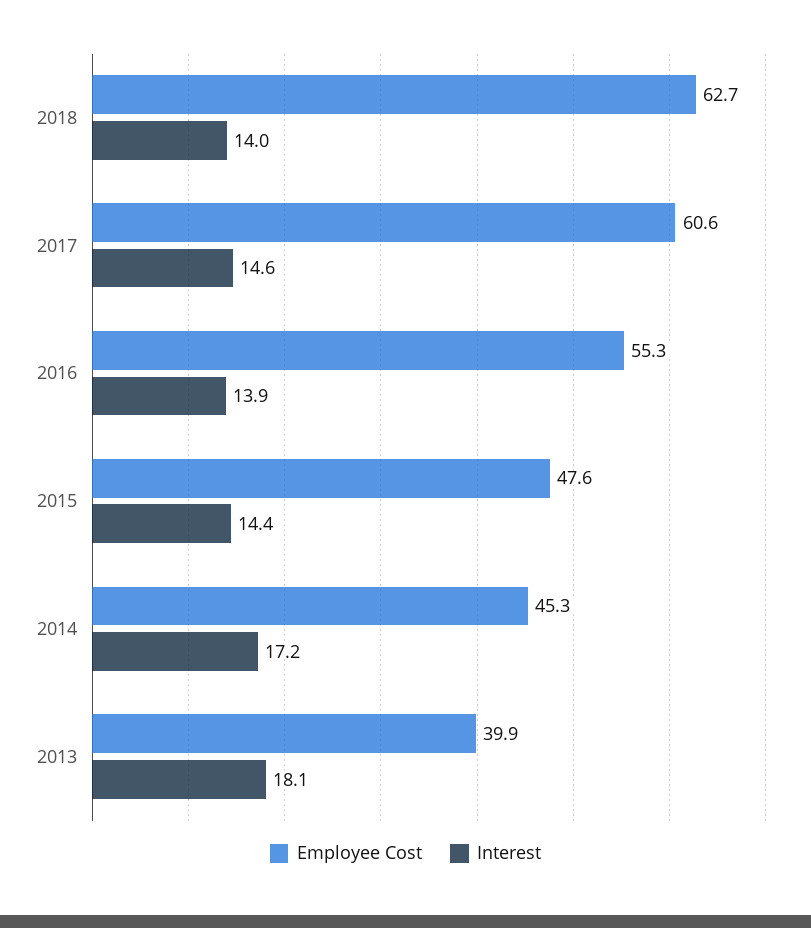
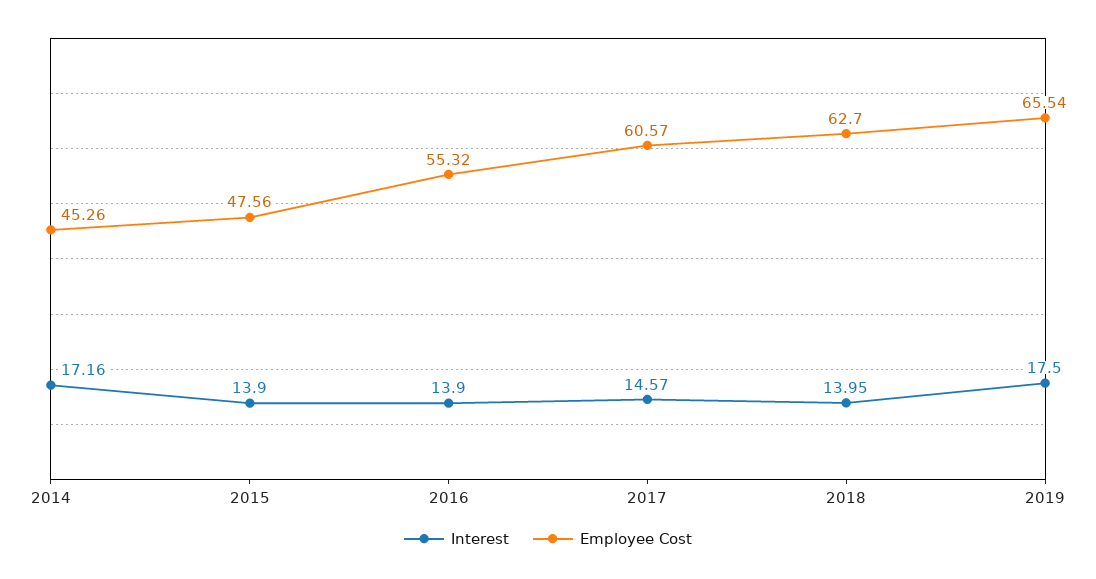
Interest, 2015: 14.4 -> 13.9
Employee Cost, 2013: 39.9 -> none
Interest, 2013: 18.1 -> none
Interest, 2019: none -> 17.5
Employee Cost, 2019: none -> 65.54

